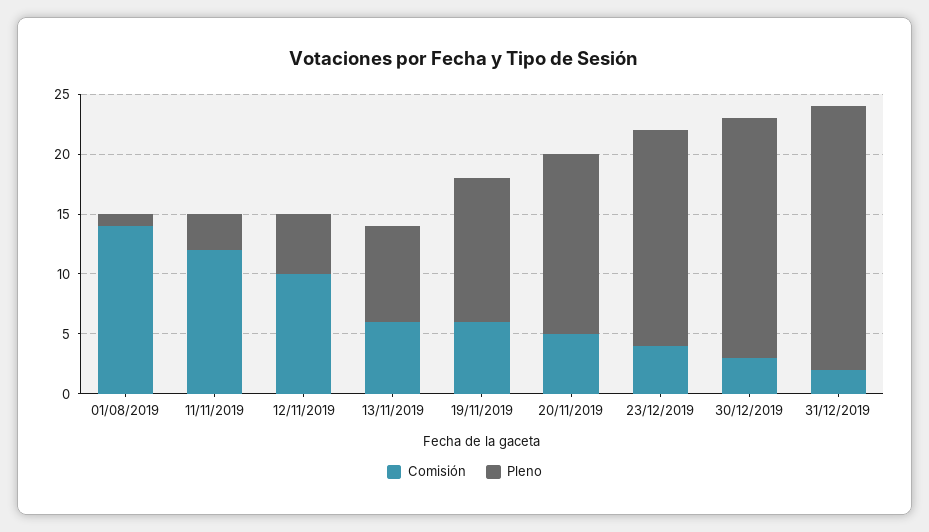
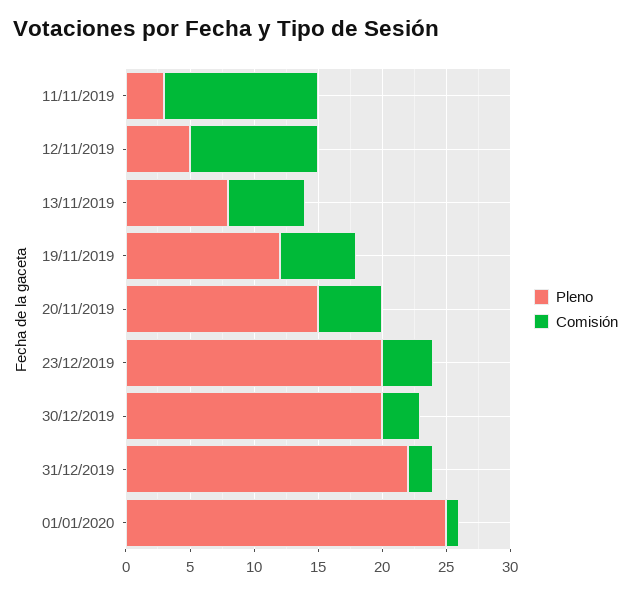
Comisión, 01/08/2019: 14 -> none
Pleno, 01/08/2019: 1 -> none
Pleno, 23/12/2019: 18 -> 20
Pleno, 01/01/2020: none -> 25
Comisión, 01/01/2020: none -> 1

